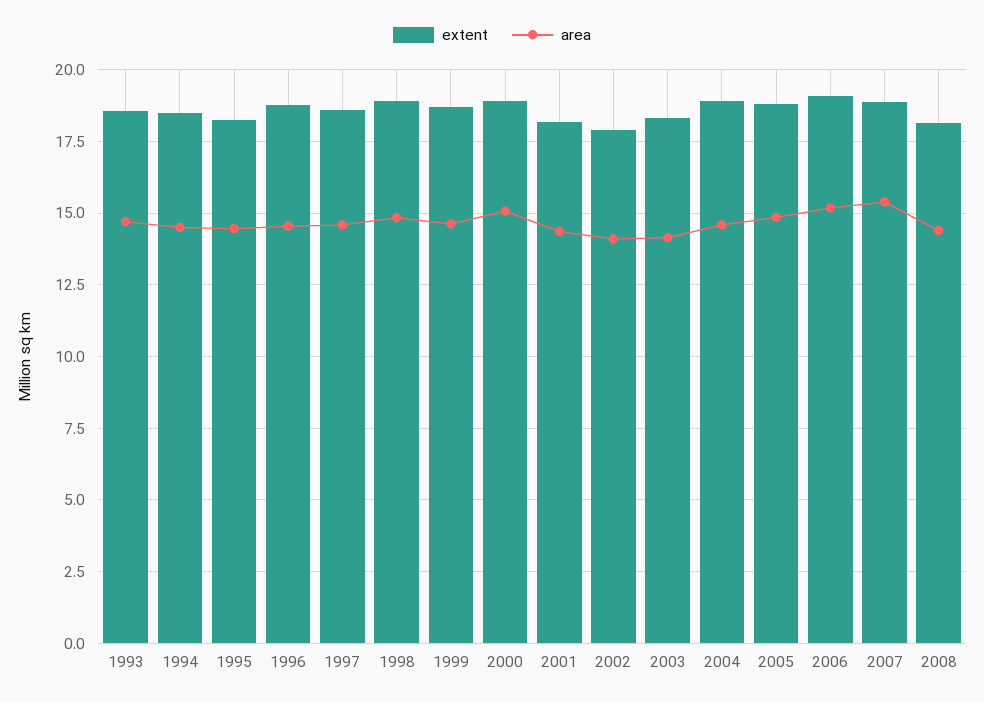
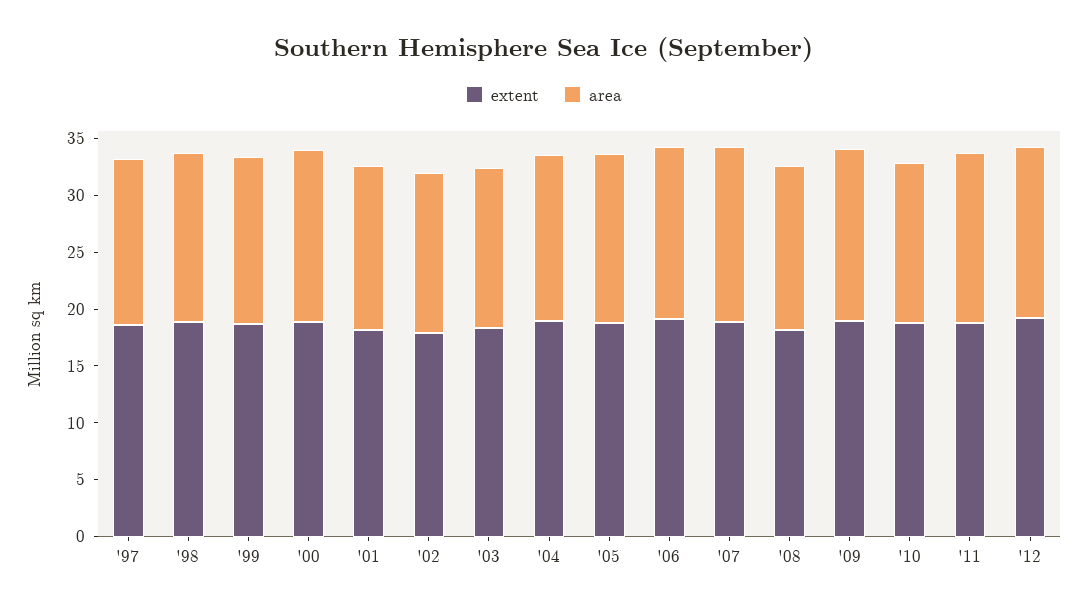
extent, 1993: 18.5 -> none
area, 1993: 14.75 -> none
extent, 1994: 18.5 -> none
area, 1994: 14.5 -> none
extent, 1995: 18.25 -> none
area, 1995: 14.5 -> none
extent, 1996: 18.75 -> none
area, 1996: 14.5 -> none
extent, '09: none -> 19
area, '09: none -> 15
extent, '10: none -> 19
area, '10: none -> 14
extent, '11: none -> 19
area, '11: none -> 15
extent, '12: none -> 19
area, '12: none -> 15

